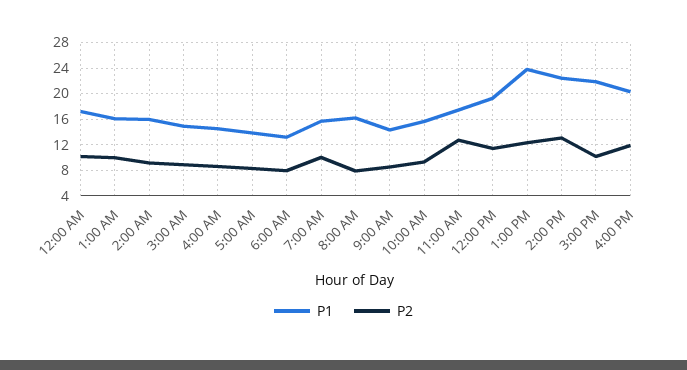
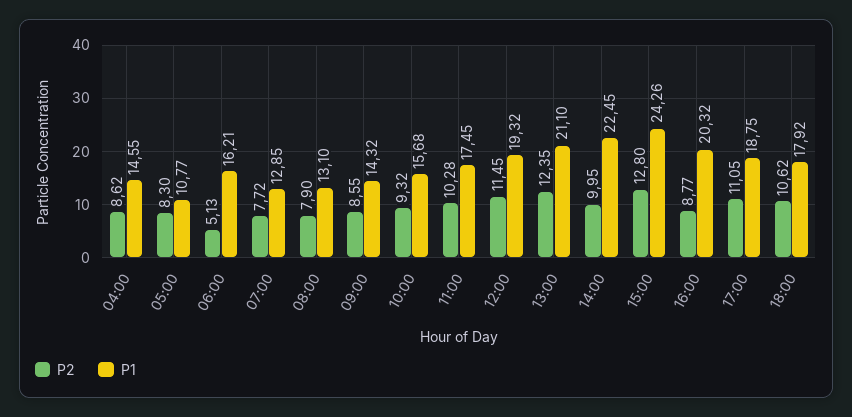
P1, 12:00 AM: 17 -> none
P2, 12:00 AM: 10 -> none
P1, 1:00 AM: 16 -> none
P2, 1:00 AM: 10 -> none
P1, 2:00 AM: 16 -> none
P2, 2:00 AM: 9 -> none
P1, 3:00 AM: 15 -> none
P2, 3:00 AM: 9 -> none
P1, 5:00 AM: 14 -> 10.77
P1, 6:00 AM: 13 -> 16.21
P2, 6:00 AM: 8 -> 5.13
P1, 7:00 AM: 16 -> 12.85
P2, 7:00 AM: 10 -> 7.72
P1, 8:00 AM: 16 -> 13.1
P2, 11:00 AM: 13 -> 10.28
P1, 1:00 PM: 24 -> 21.1
P2, 2:00 PM: 13 -> 9.95
P1, 3:00 PM: 22 -> 24.26
P2, 3:00 PM: 10 -> 12.8
P2, 4:00 PM: 12 -> 8.77
P2, 17:00: none -> 11.05
P1, 17:00: none -> 18.75
P2, 18:00: none -> 10.62
P1, 18:00: none -> 17.92

